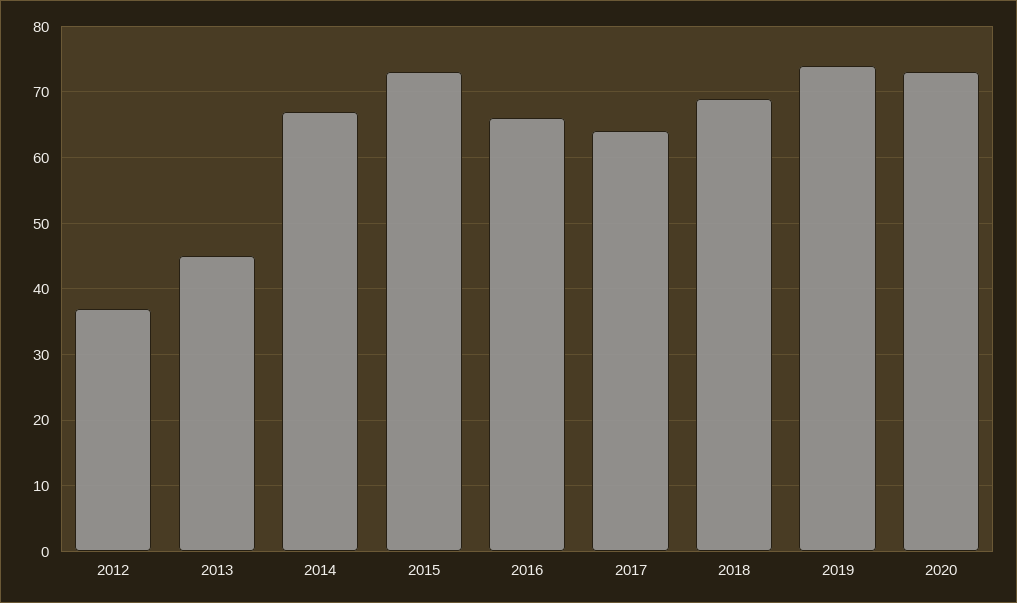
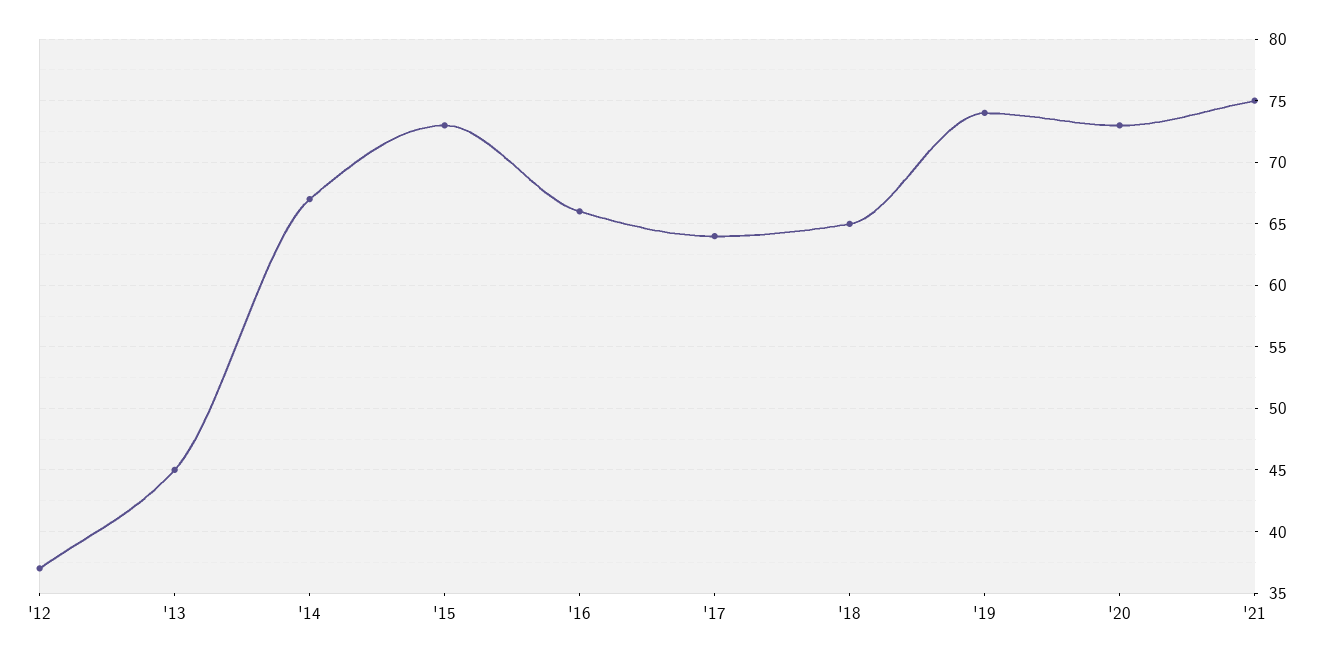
2018: 69 -> 65
'21: none -> 75

